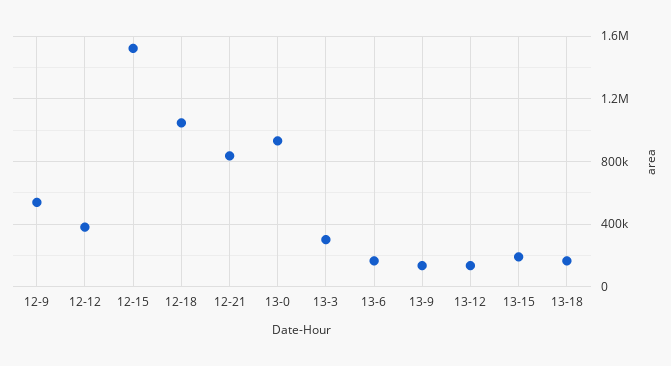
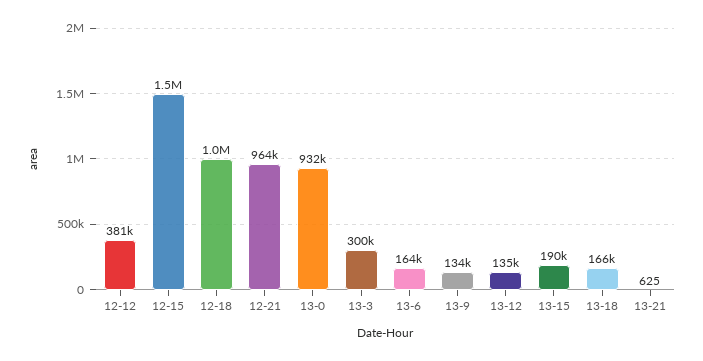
12-9: 550000 -> none
12-21: 850000 -> 964000
13-21: none -> 625

